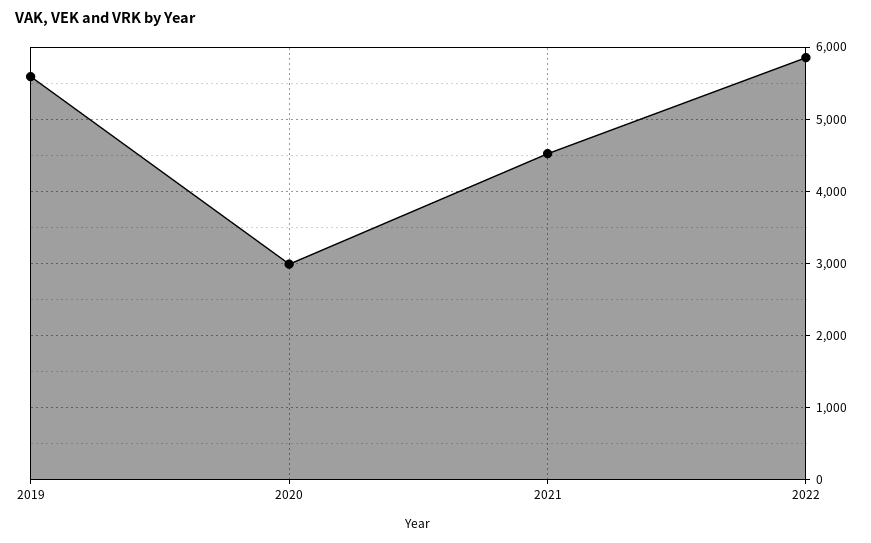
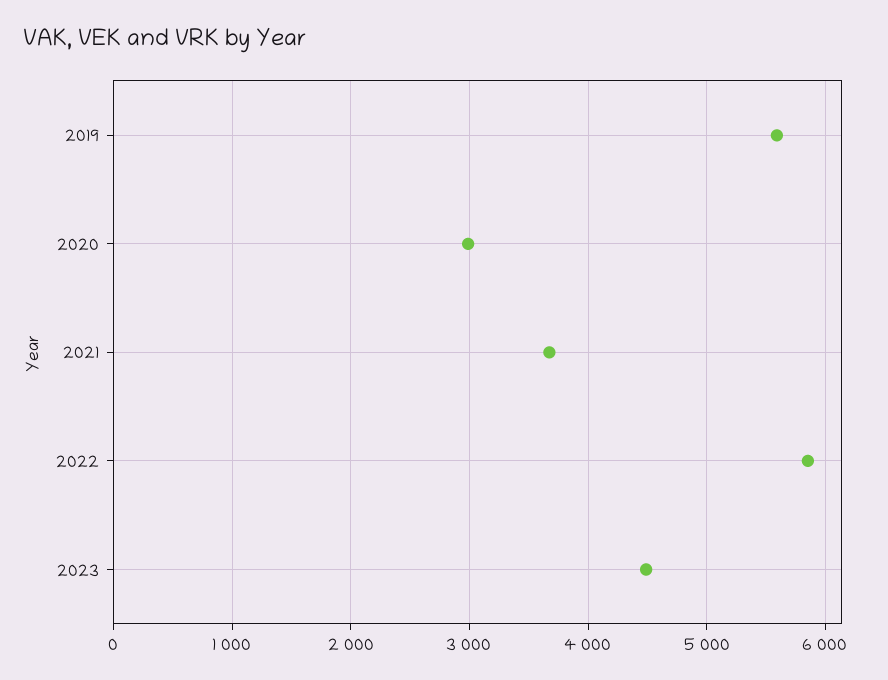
2021: 4500 -> 3700
2023: none -> 4500

